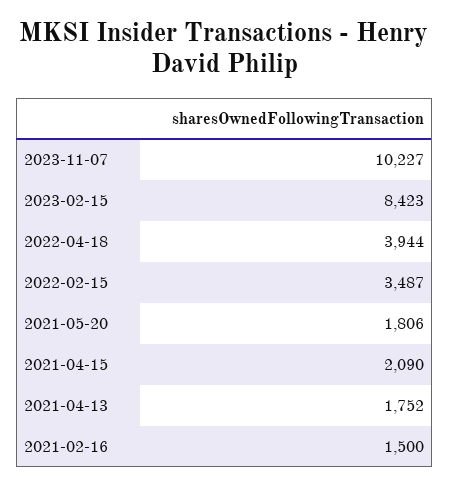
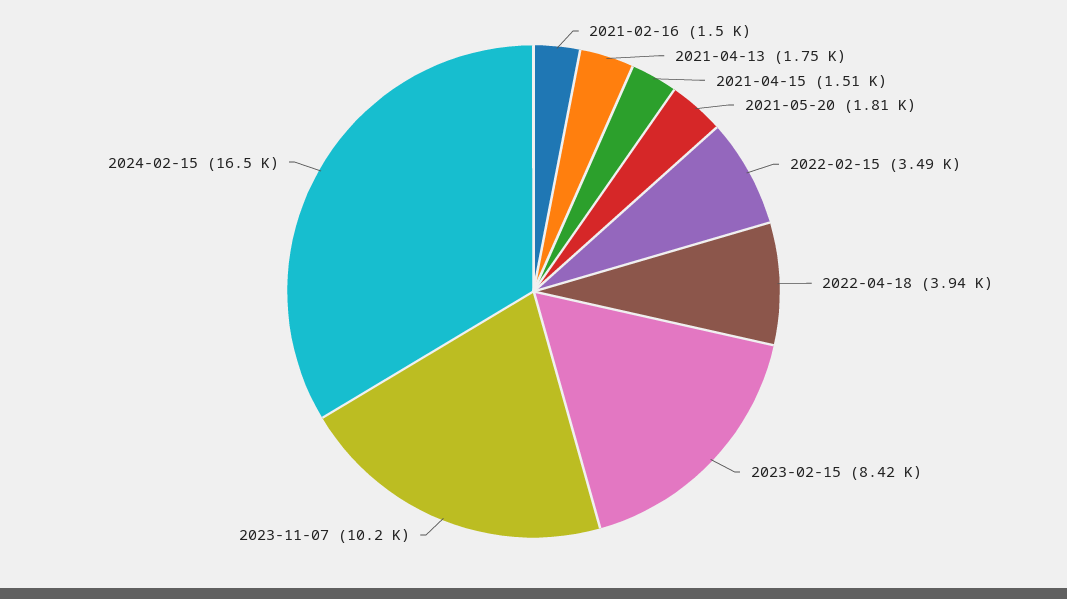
2021-04-15: 2090 -> 1510
2024-02-15: none -> 16500

